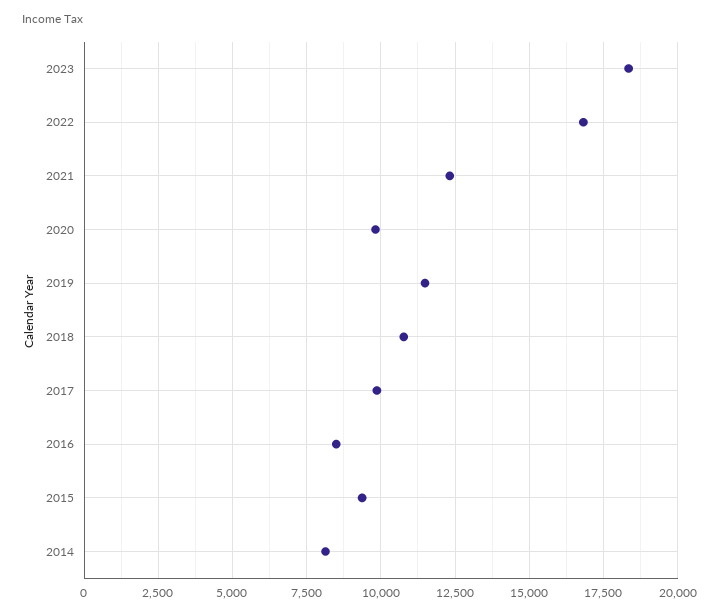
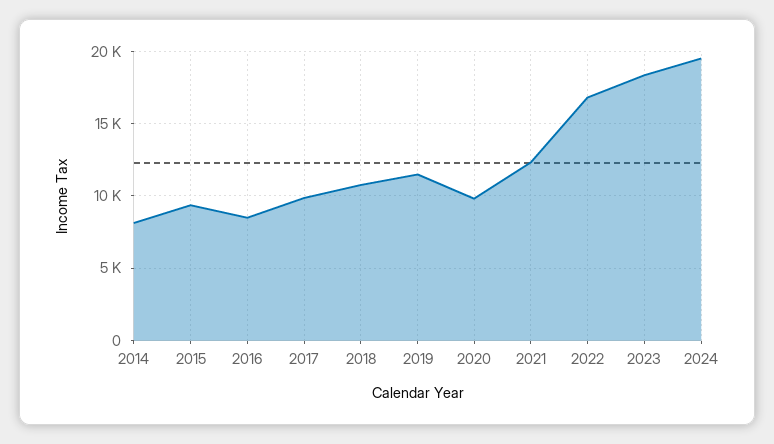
2024: none -> 19500

